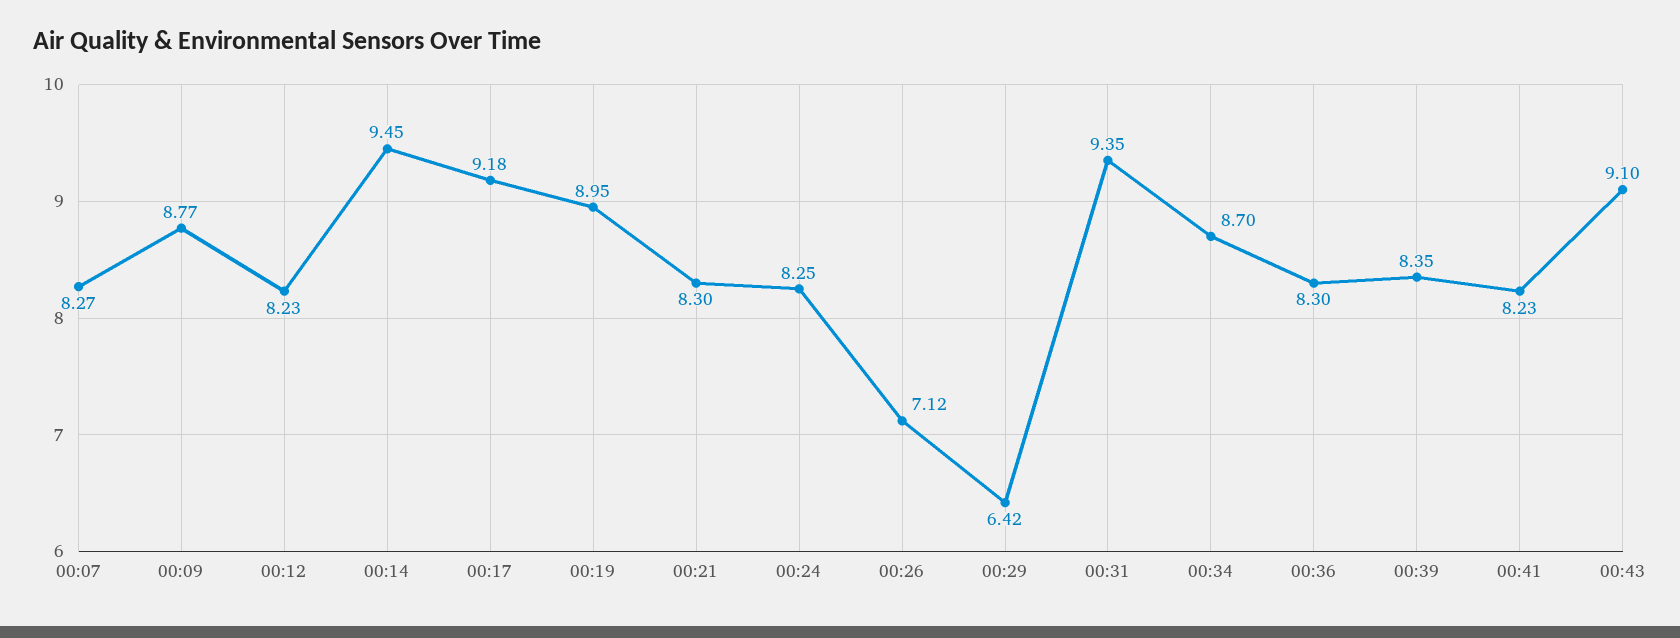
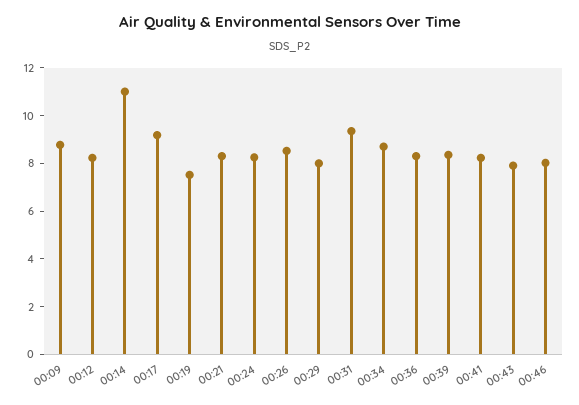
00:07: 8.27 -> none
00:14: 9.45 -> 11
00:19: 8.95 -> 7.5
00:26: 7.12 -> 8.5
00:29: 6.42 -> 8
00:43: 9.1 -> 8
00:46: none -> 8

